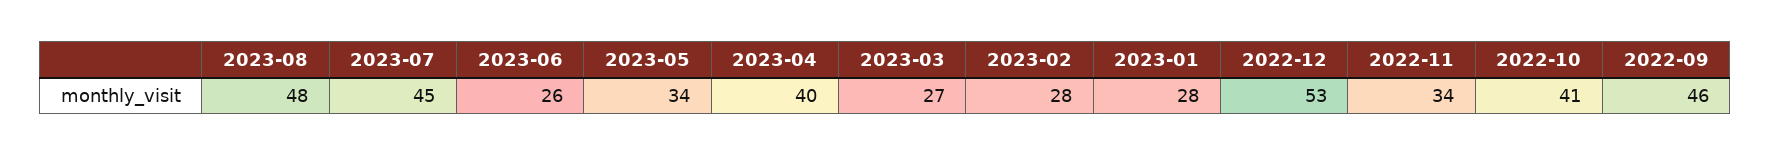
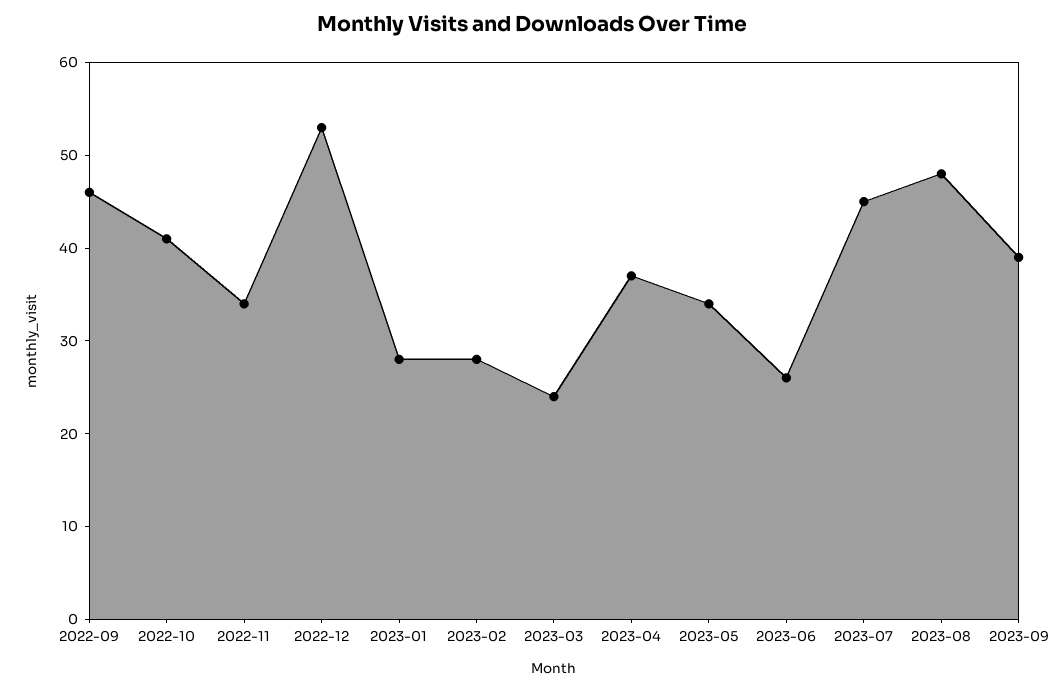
2023-04: 40 -> 37
2023-03: 27 -> 24
2023-09: none -> 39

